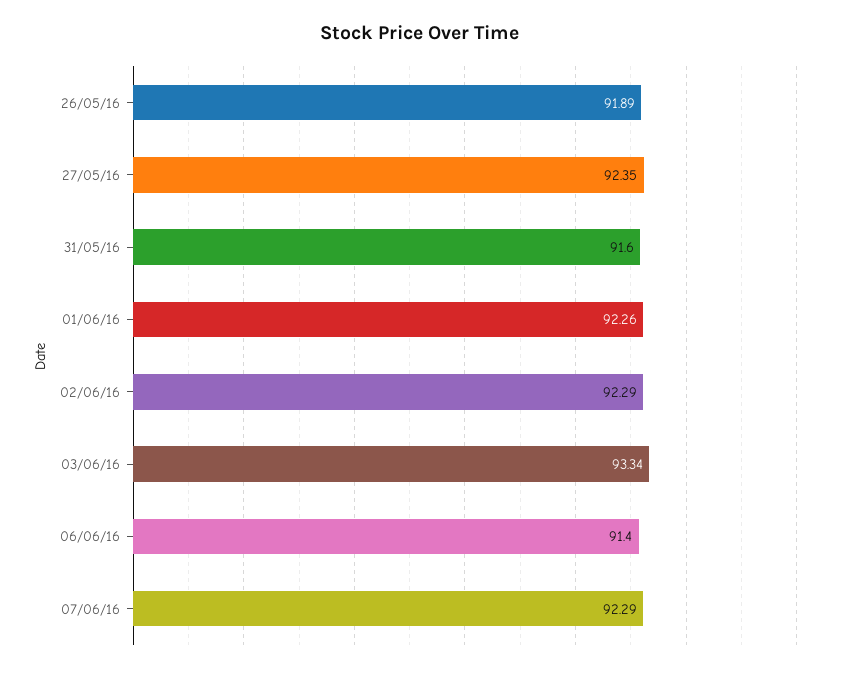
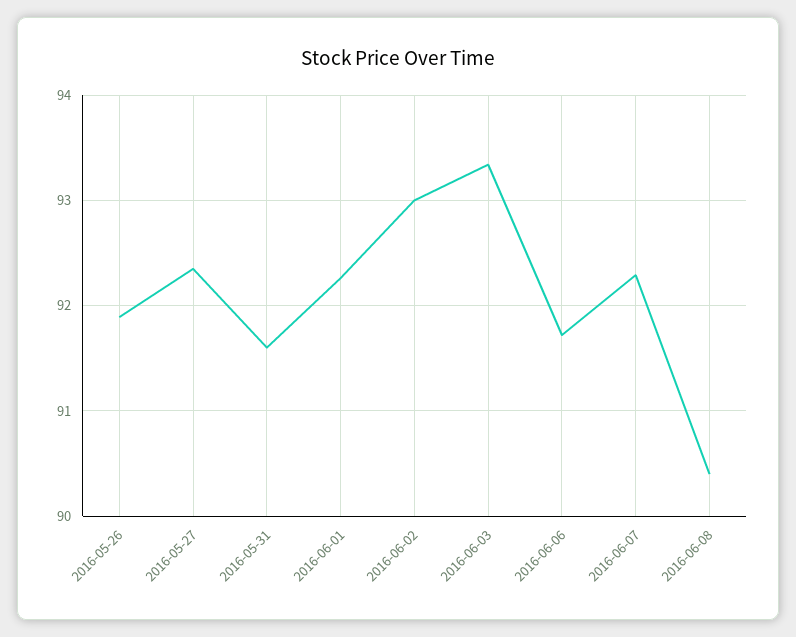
02/06/16: 92.29 -> 93
06/06/16: 91.4 -> 91.7
2016-06-08: none -> 90.4

